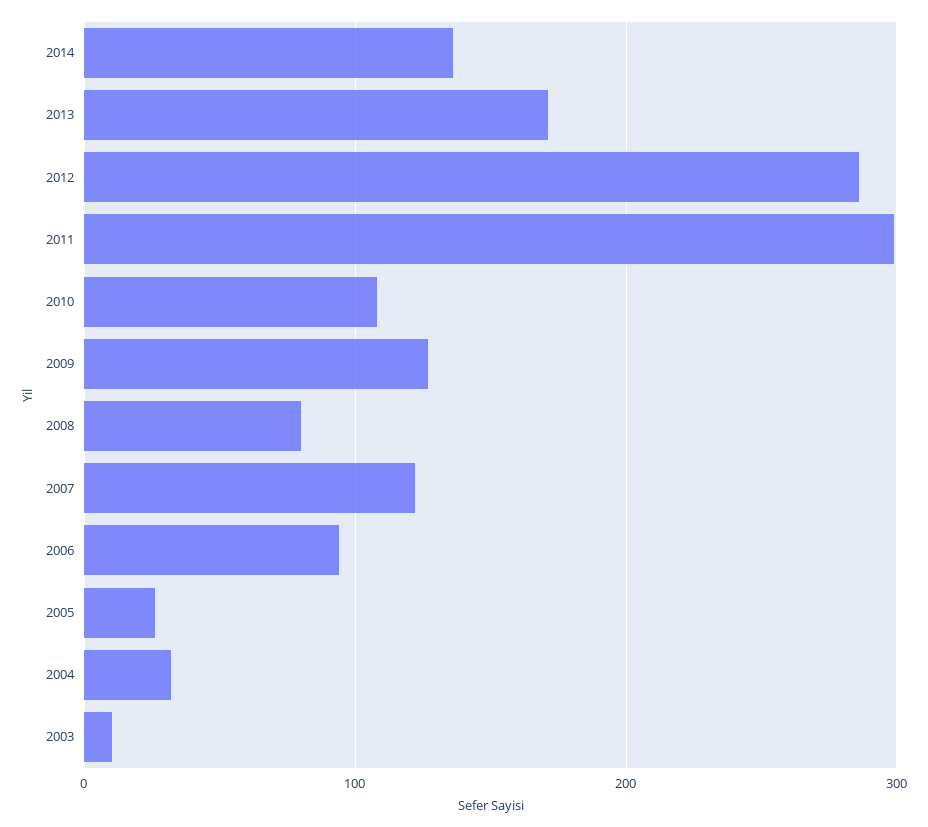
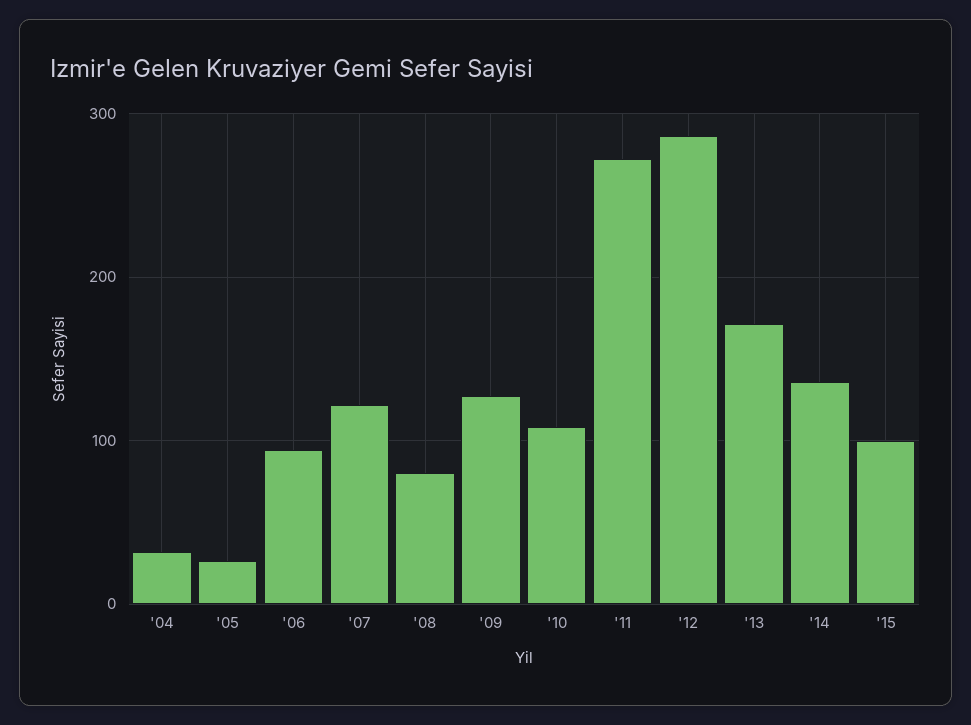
2011: 300 -> 270
2003: 10 -> none
'15: none -> 100

